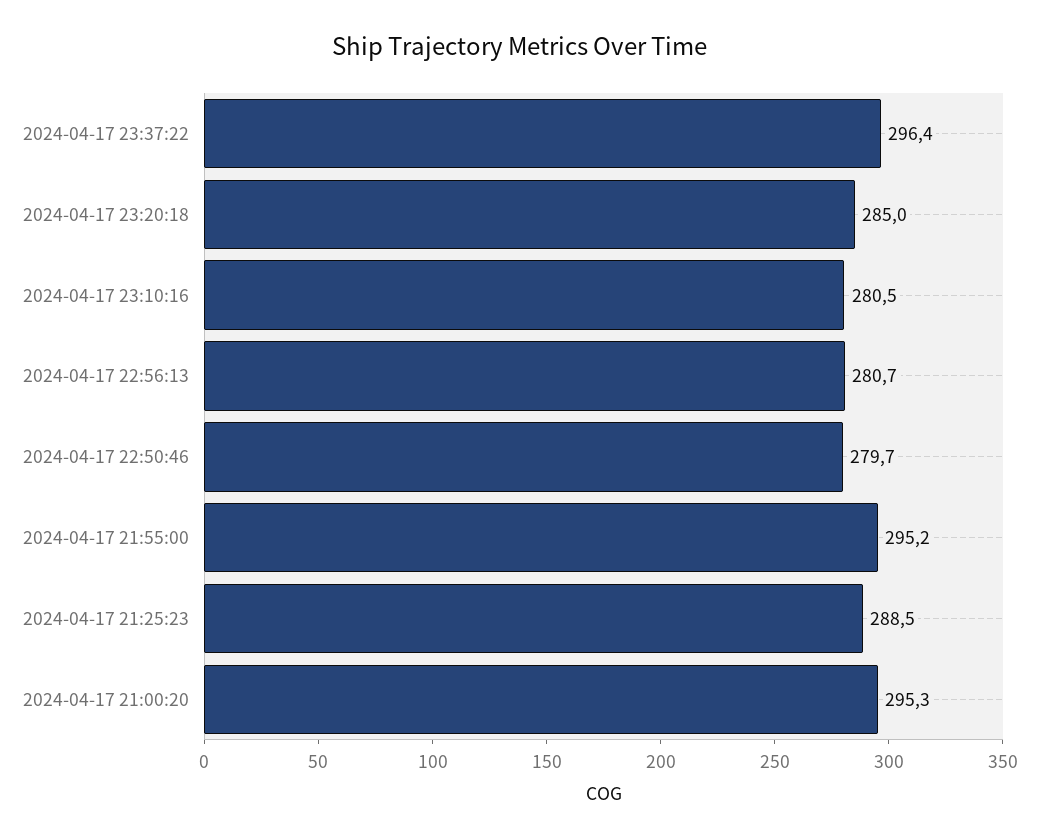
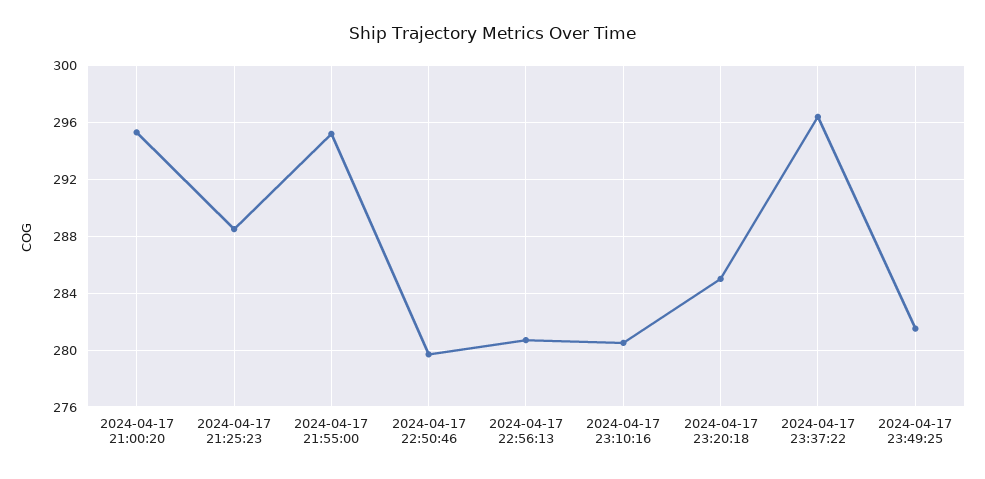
2024-04-17 23:49:25: none -> 281.5

